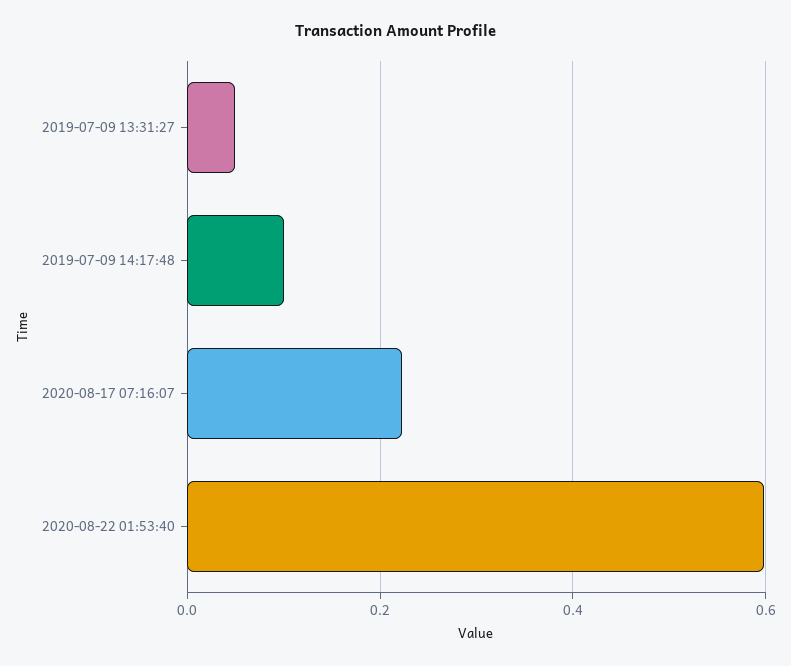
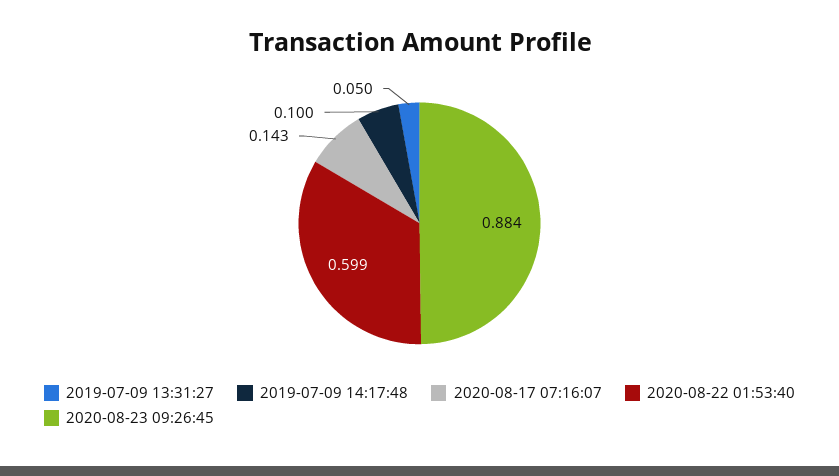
2020-08-17 07:16:07: 0.22 -> 0.143
2020-08-23 09:26:45: none -> 0.884

